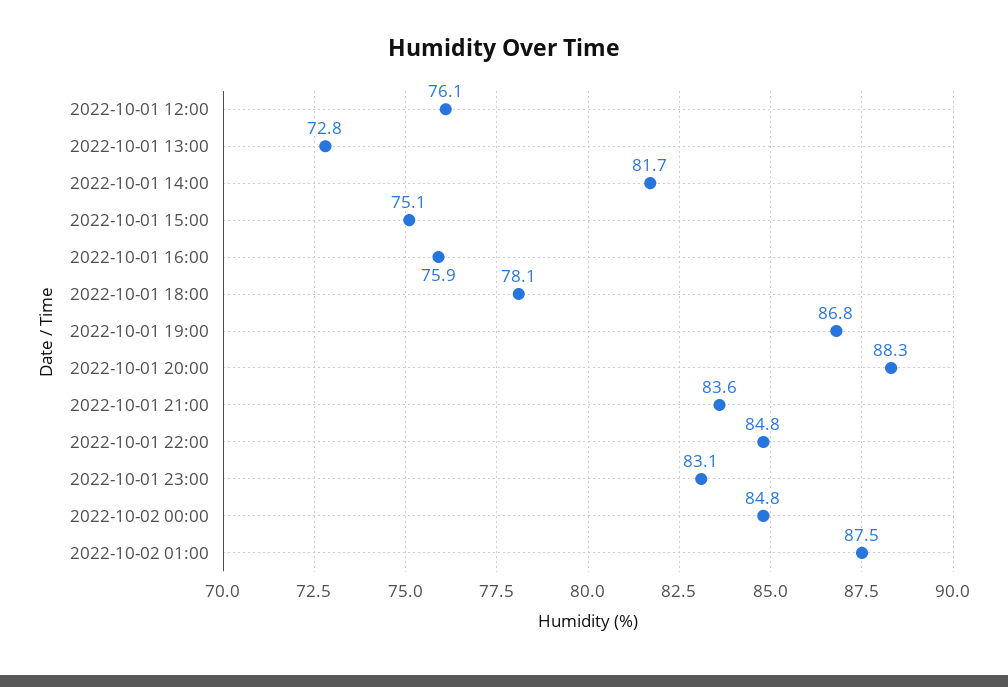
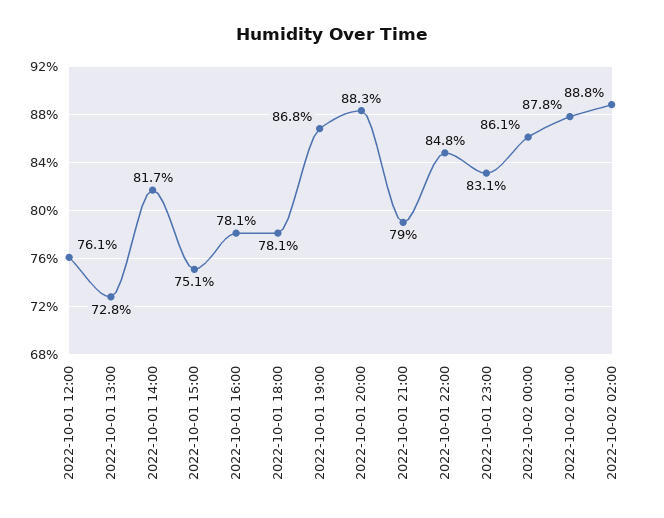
2022-10-01 16:00: 75.9 -> 78.1
2022-10-01 21:00: 83.6 -> 79
2022-10-02 00:00: 84.8 -> 86.1
2022-10-02 01:00: 87.5 -> 87.8
2022-10-02 02:00: none -> 88.8

